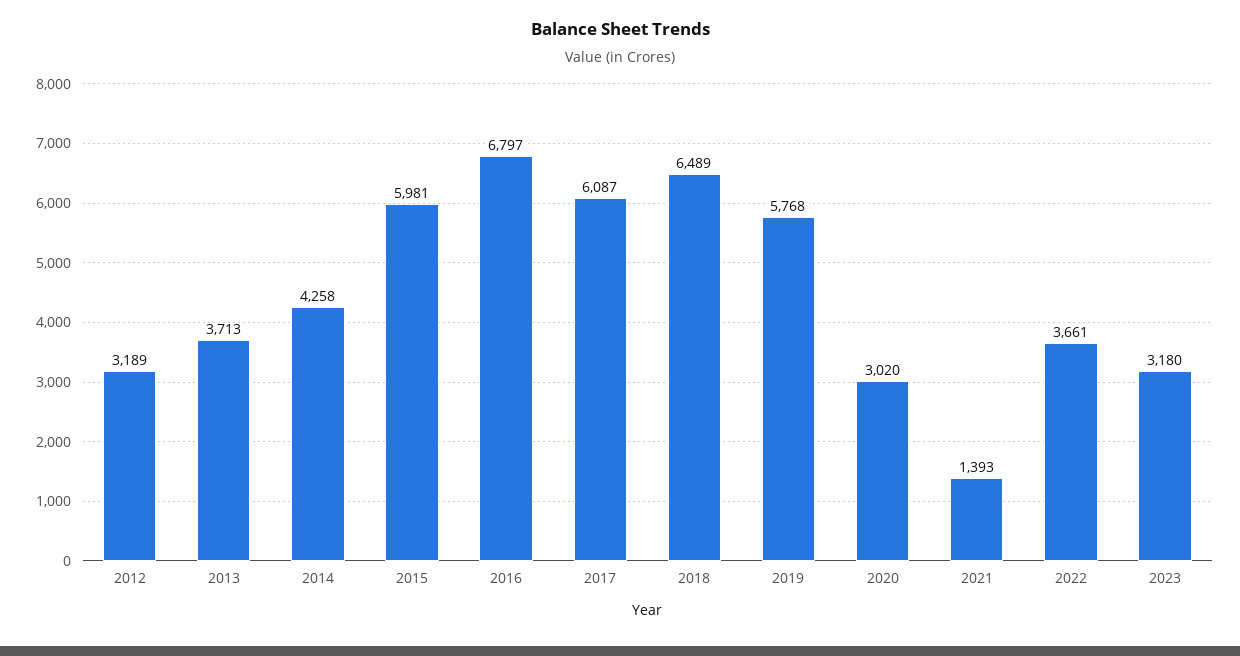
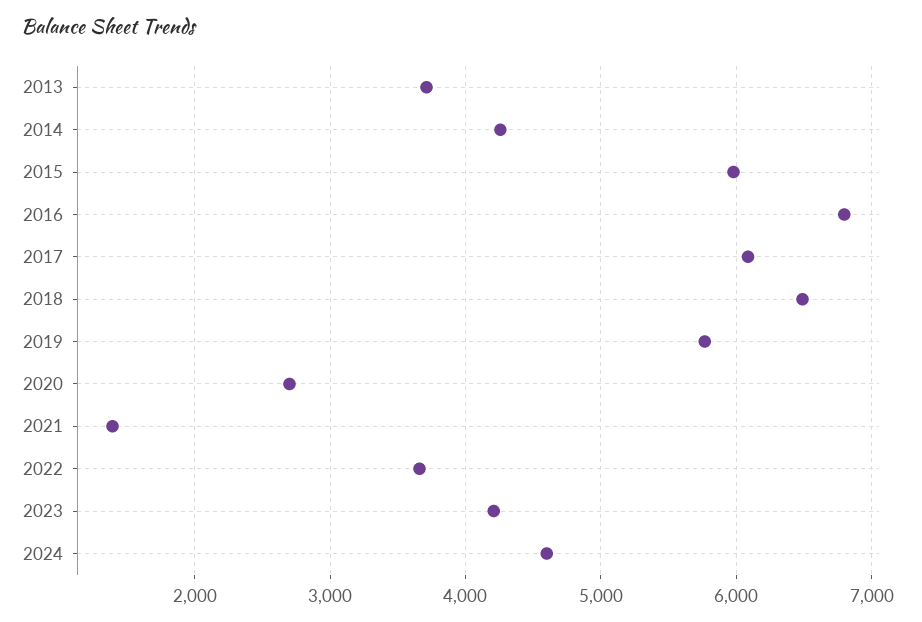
2012: 3189 -> none
2020: 3020 -> 2700
2023: 3180 -> 4200
2024: none -> 4600

